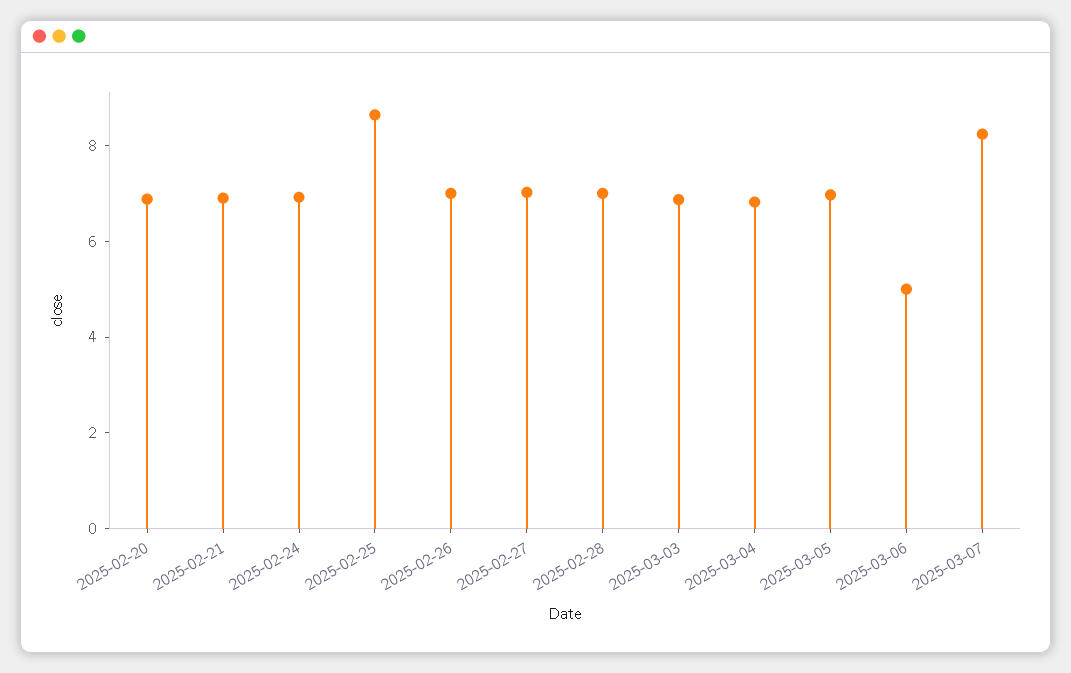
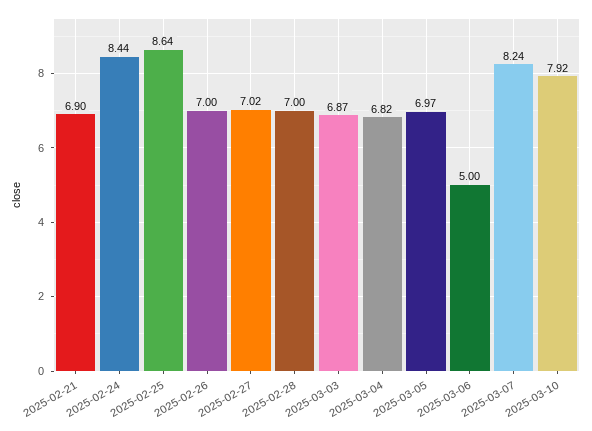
2025-02-20: 7 -> none
2025-02-24: 7 -> 8.44
2025-03-10: none -> 7.92

